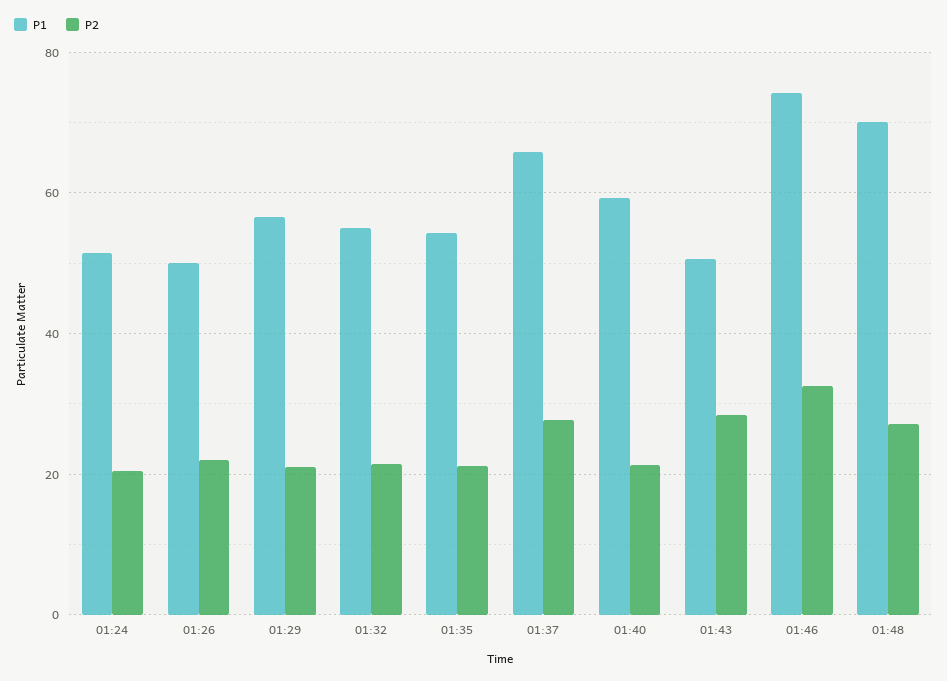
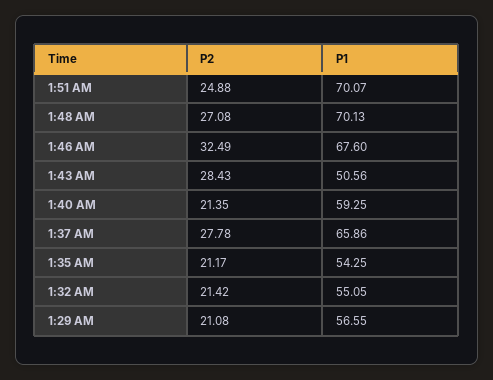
P1, 01:24: 52 -> none
P2, 01:24: 20 -> none
P1, 01:26: 50 -> none
P2, 01:26: 22 -> none
P1, 01:46: 74 -> 67.6
P2, 1:51 AM: none -> 24.88
P1, 1:51 AM: none -> 70.07

